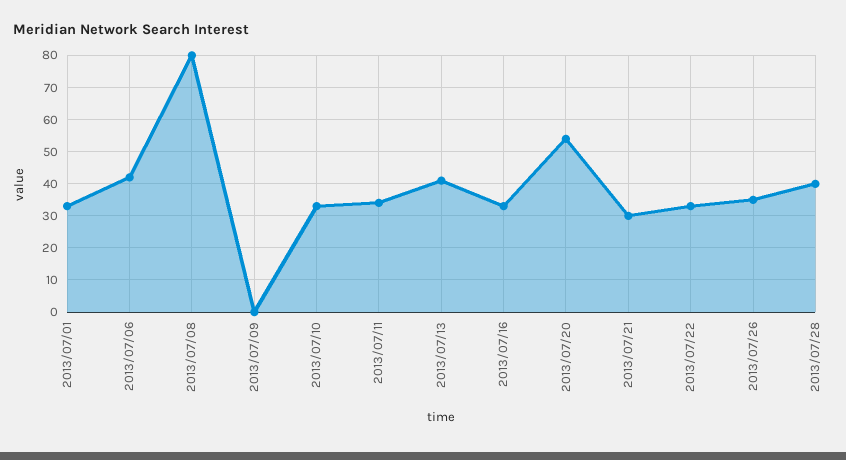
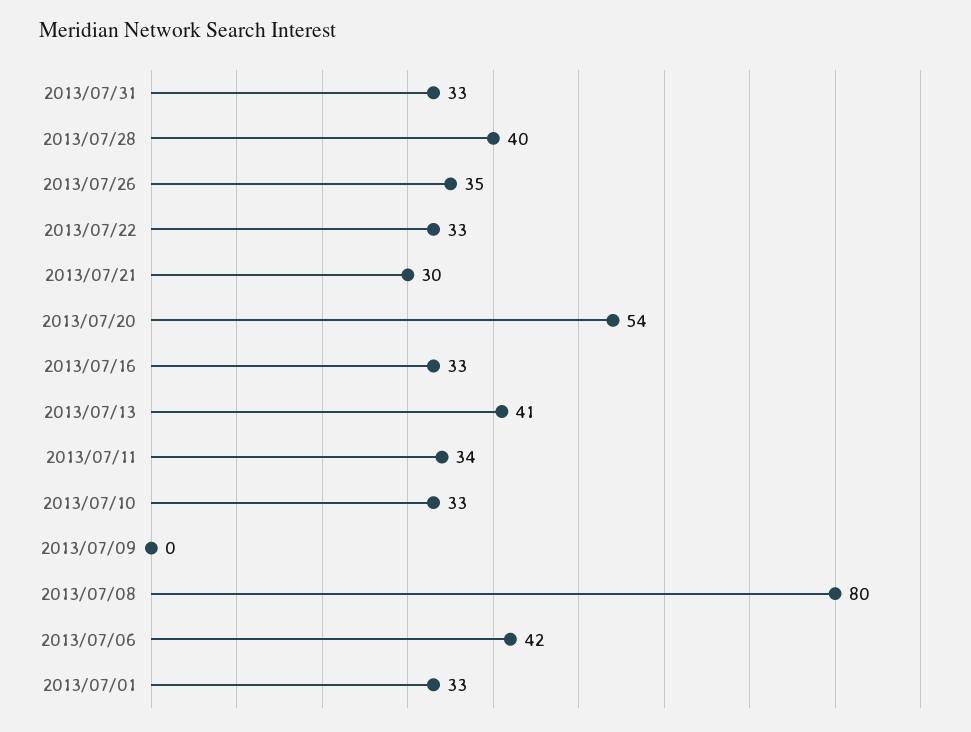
2013/07/31: none -> 33

